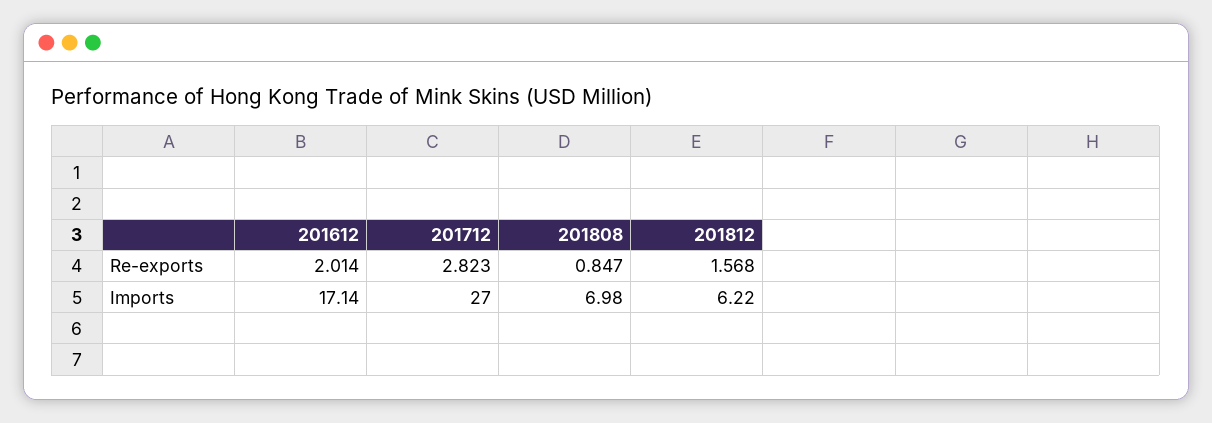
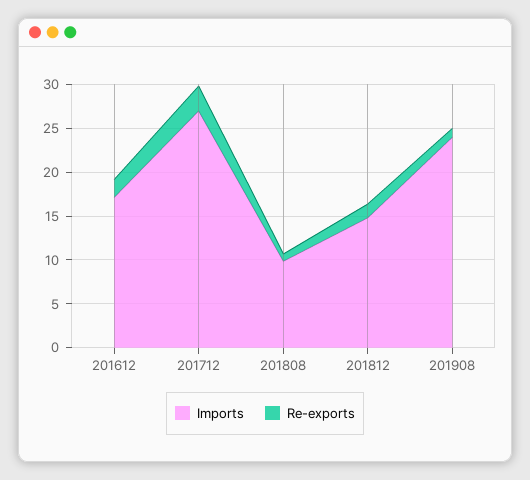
Imports, 201808: 6.98 -> 10
Imports, 201812: 6.22 -> 15
Imports, 201908: none -> 24
Re-exports, 201908: none -> 1

